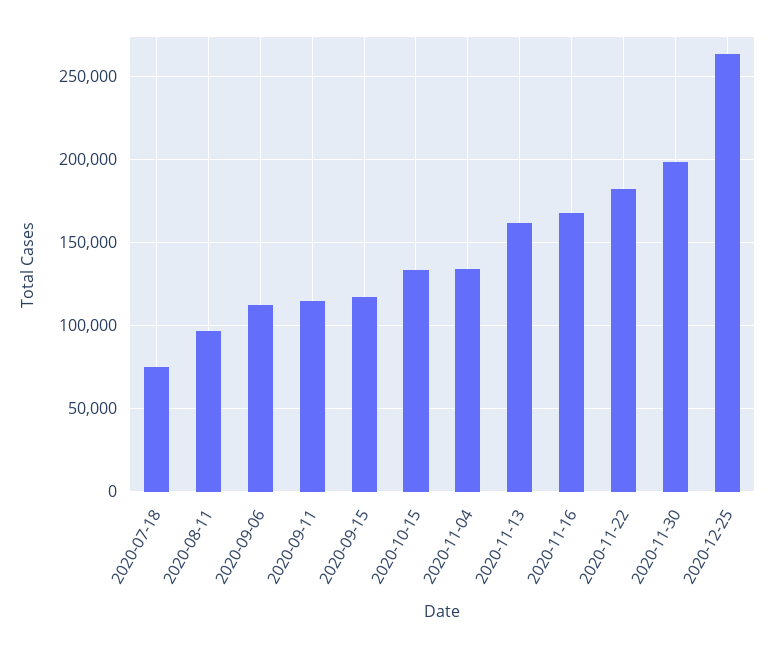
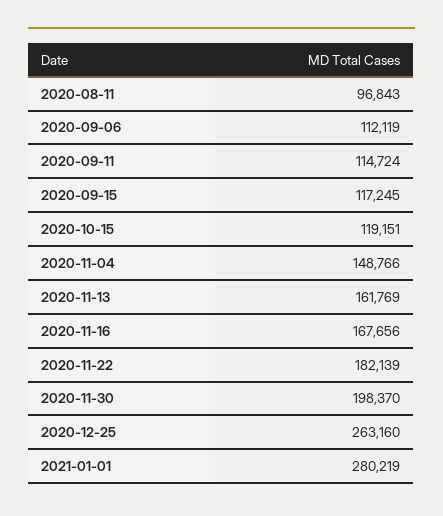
2020-07-18: 75000 -> none
2020-10-15: 135000 -> 119151
2020-11-04: 135000 -> 148766
2021-01-01: none -> 280219

